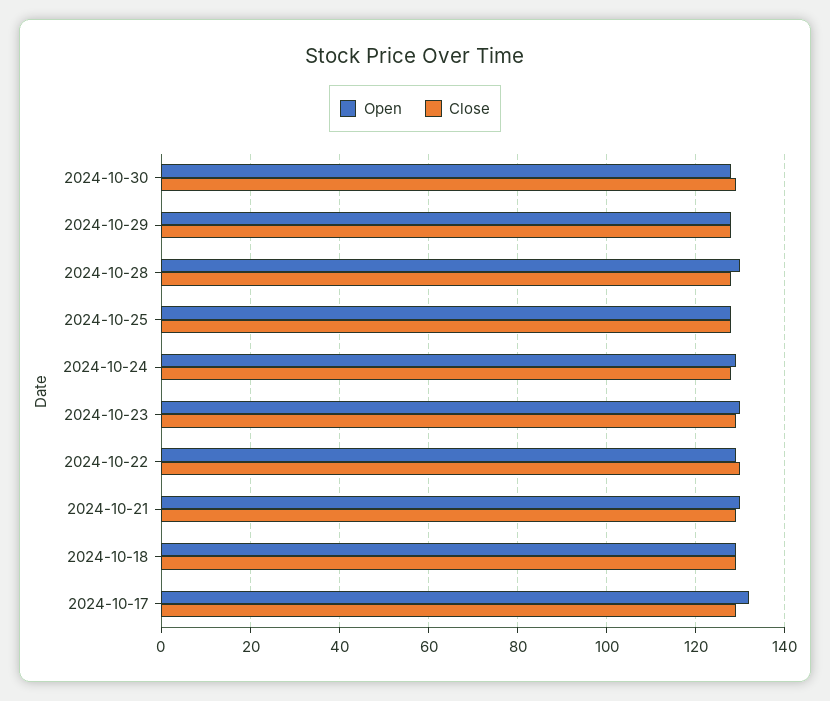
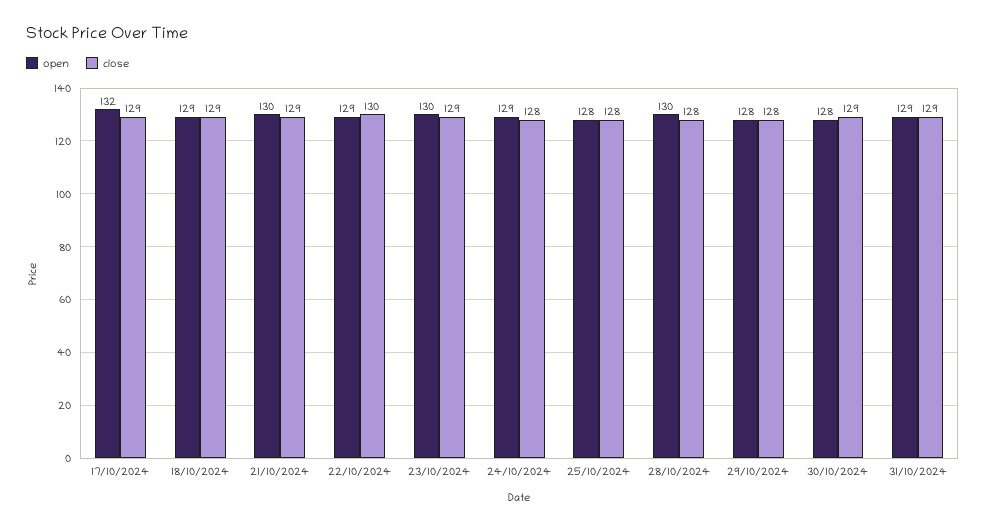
Open, 31/10/2024: none -> 129
Close, 31/10/2024: none -> 129

